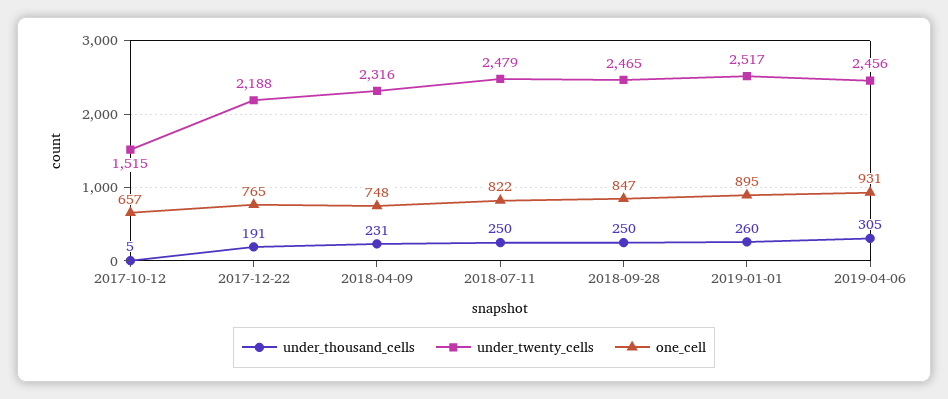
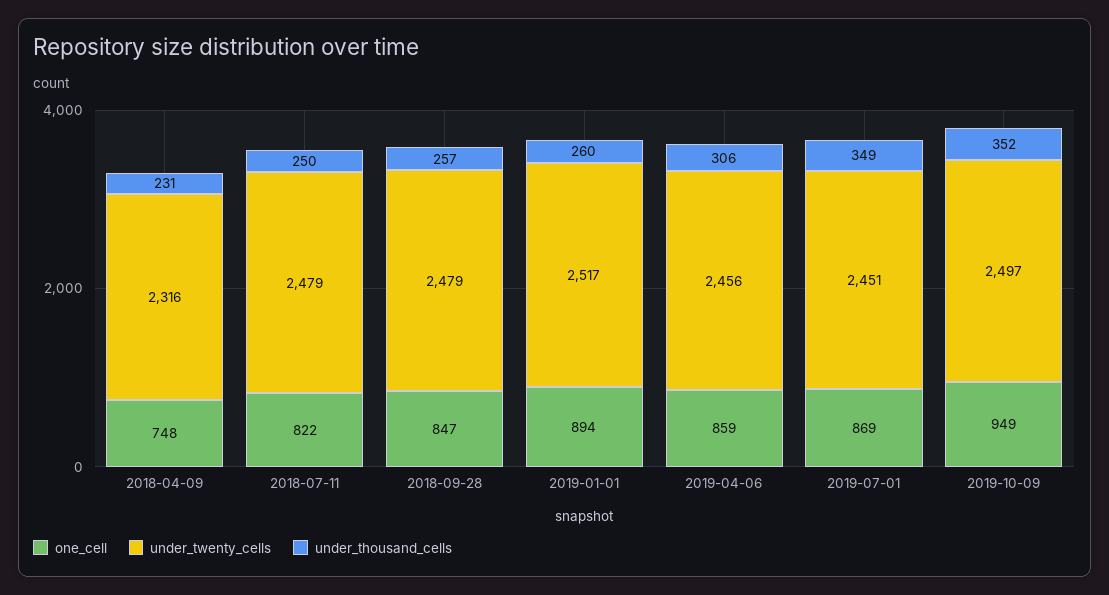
under_thousand_cells, 2017-10-12: 5 -> none
under_twenty_cells, 2017-10-12: 1515 -> none
one_cell, 2017-10-12: 657 -> none
under_thousand_cells, 2017-12-22: 191 -> none
under_twenty_cells, 2017-12-22: 2188 -> none
one_cell, 2017-12-22: 765 -> none
under_thousand_cells, 2018-09-28: 250 -> 257
under_twenty_cells, 2018-09-28: 2465 -> 2479
one_cell, 2019-01-01: 895 -> 894
under_thousand_cells, 2019-04-06: 305 -> 306
one_cell, 2019-04-06: 931 -> 859
one_cell, 2019-07-01: none -> 869
under_twenty_cells, 2019-07-01: none -> 2451
under_thousand_cells, 2019-07-01: none -> 349
one_cell, 2019-10-09: none -> 949
under_twenty_cells, 2019-10-09: none -> 2497
under_thousand_cells, 2019-10-09: none -> 352

